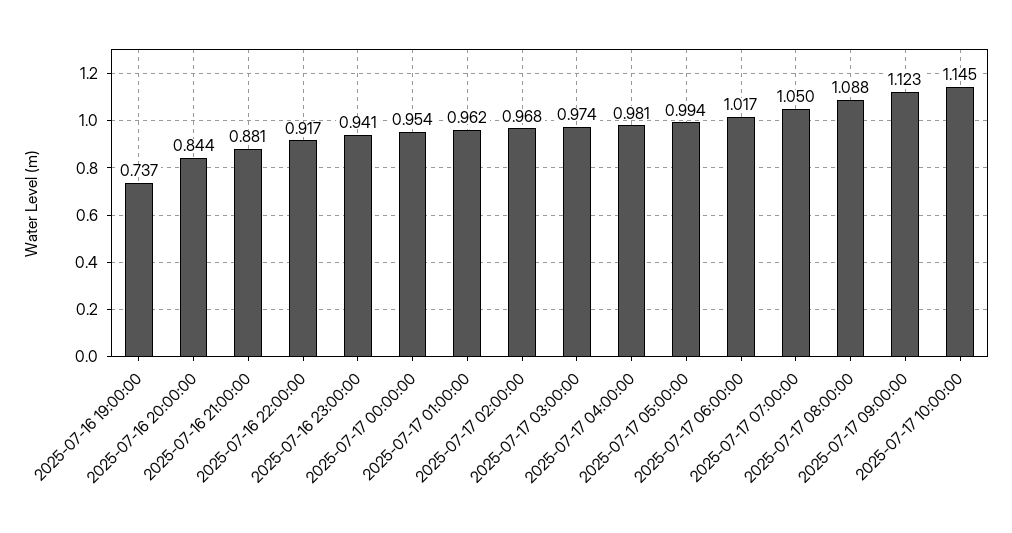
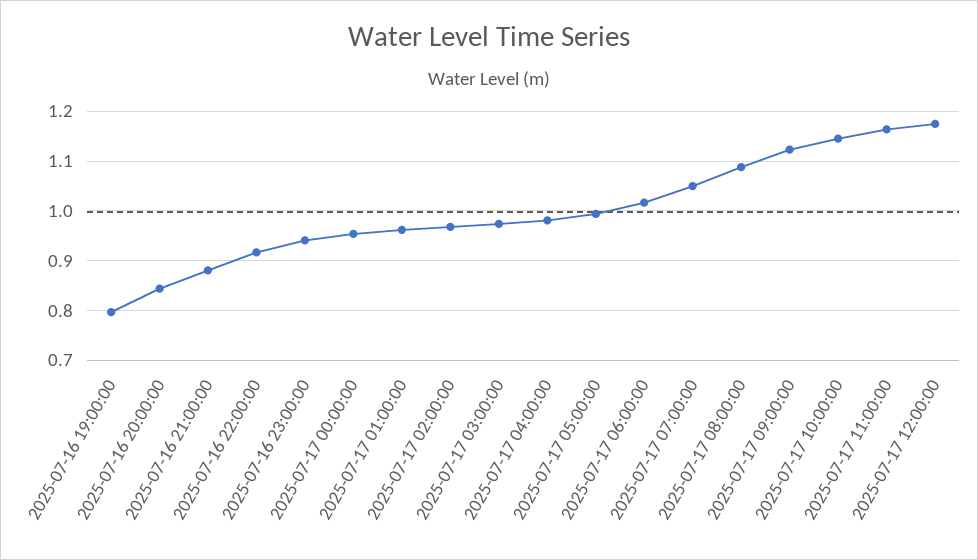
2025-07-16 19:00:00: 0.737 -> 0.8
2025-07-17 11:00:00: none -> 1.16
2025-07-17 12:00:00: none -> 1.18

